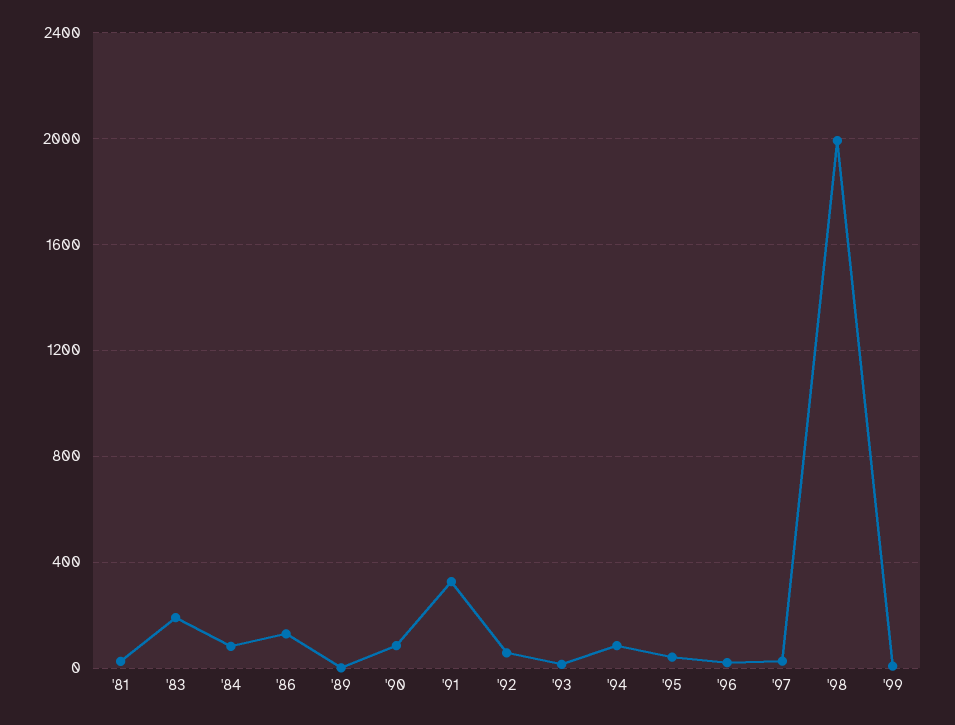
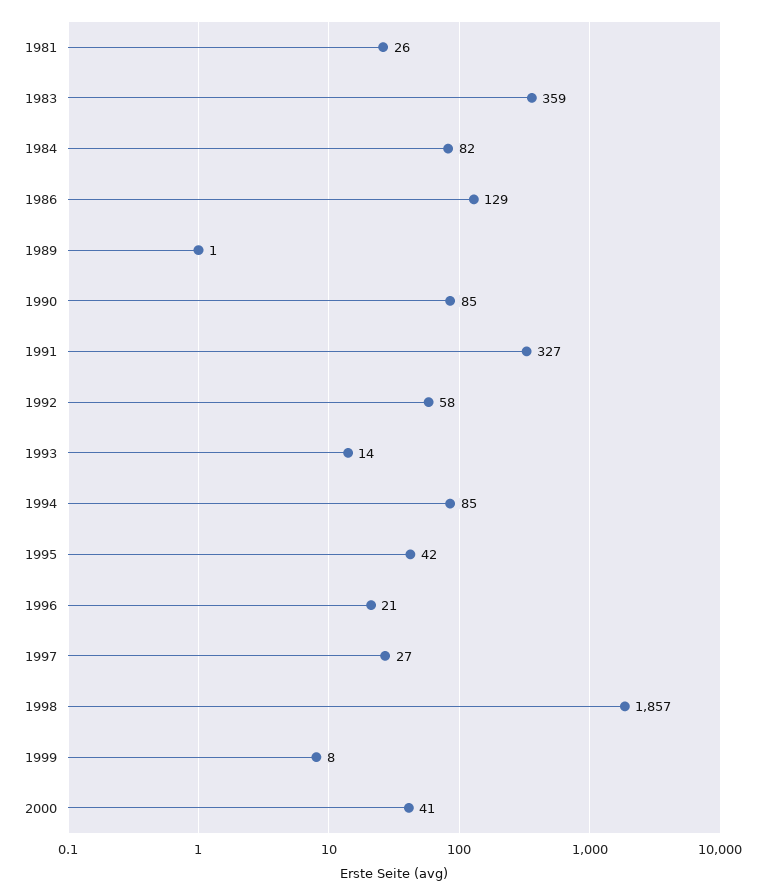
'83: 200 -> 359
'98: 2000 -> 1857
2000: none -> 41

